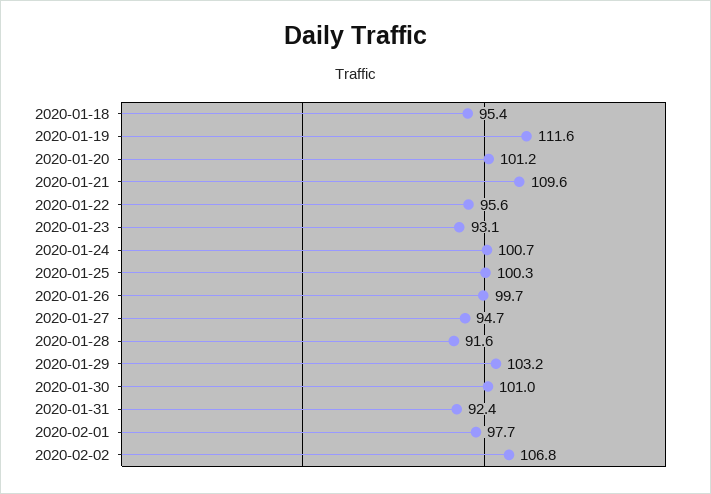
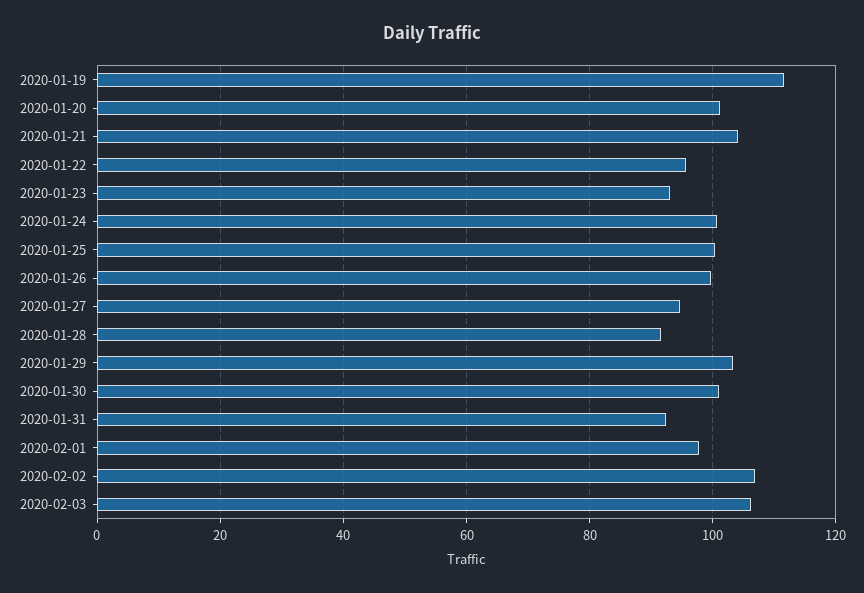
2020-01-18: 95.4 -> none
2020-01-21: 109.6 -> 104
2020-02-03: none -> 106

